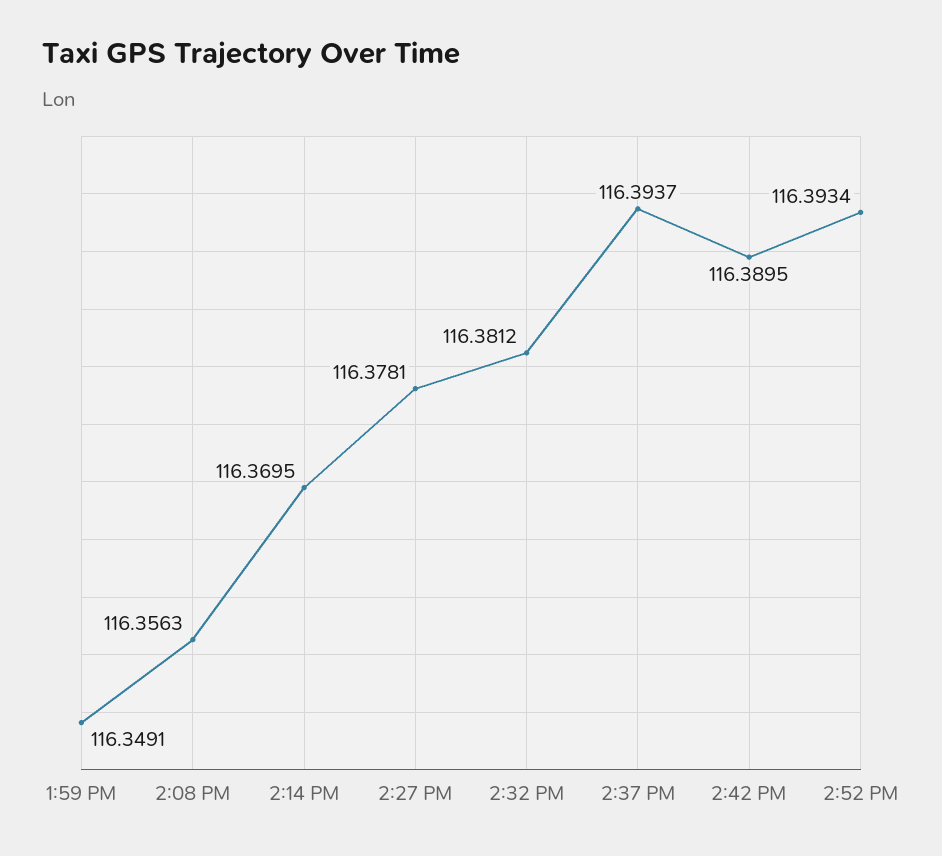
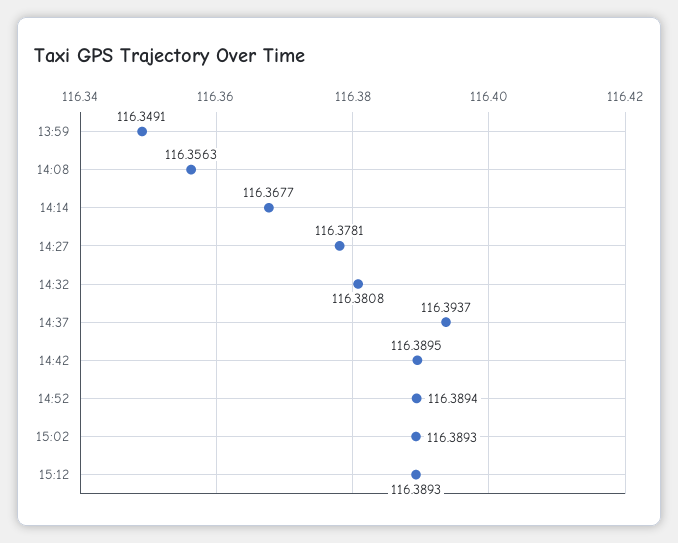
2:14 PM: 116.3695 -> 116.3677
2:32 PM: 116.3812 -> 116.3808
2:52 PM: 116.3934 -> 116.3894
15:02: none -> 116.3893
15:12: none -> 116.3893

